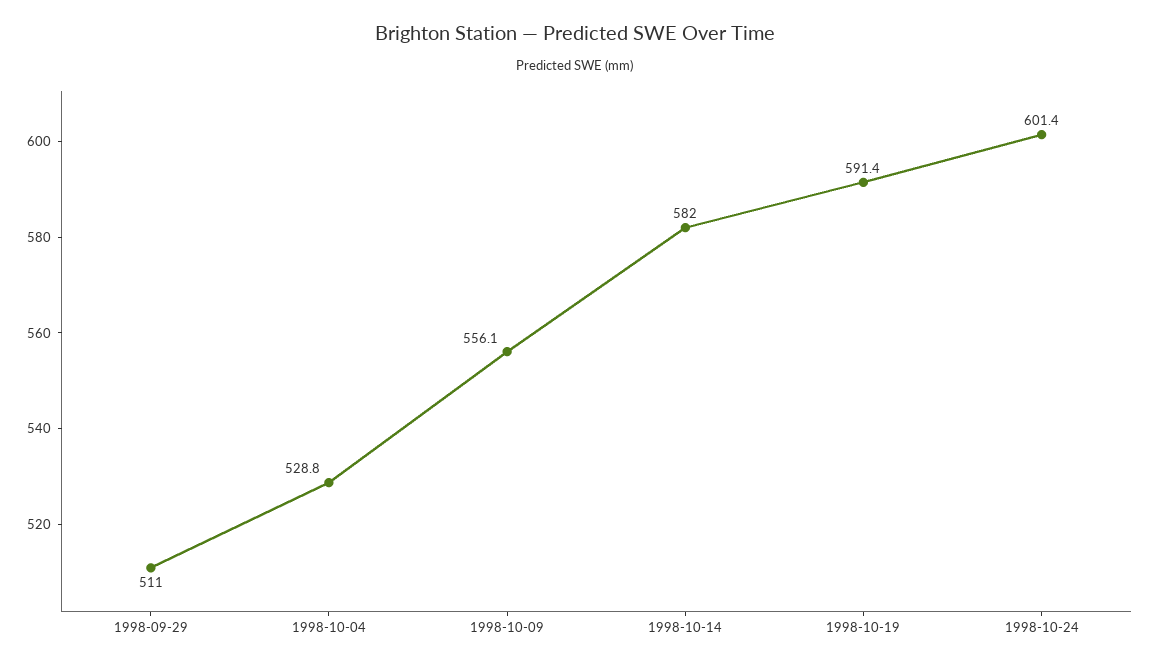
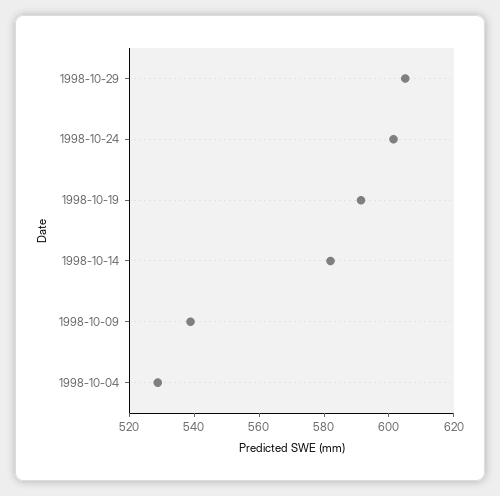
1998-09-29: 511 -> none
1998-10-09: 556.1 -> 540
1998-10-29: none -> 605

